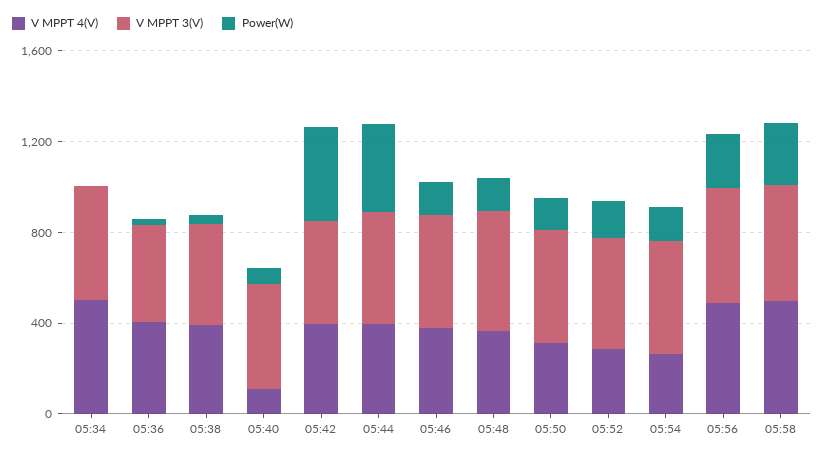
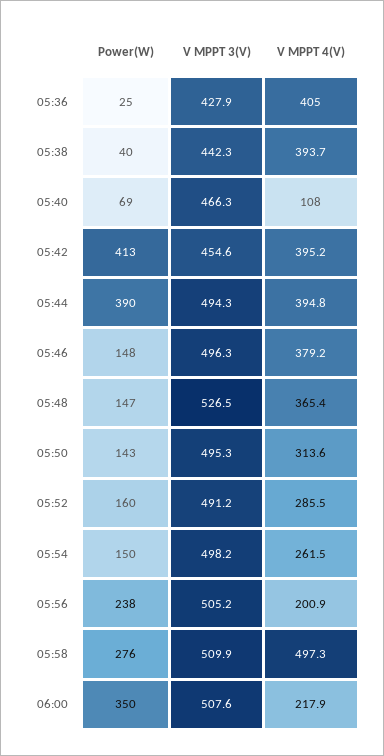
V MPPT 4(V), 05:34: 500 -> none
V MPPT 3(V), 05:34: 500 -> none
Power(W), 05:34: 0 -> none
V MPPT 4(V), 05:56: 500 -> 200.9
Power(W), 06:00: none -> 350
V MPPT 3(V), 06:00: none -> 507.6
V MPPT 4(V), 06:00: none -> 217.9

